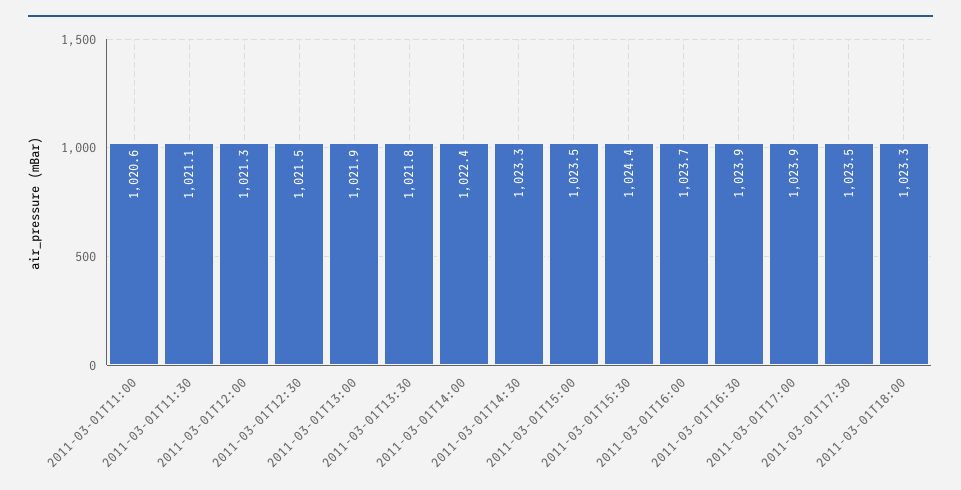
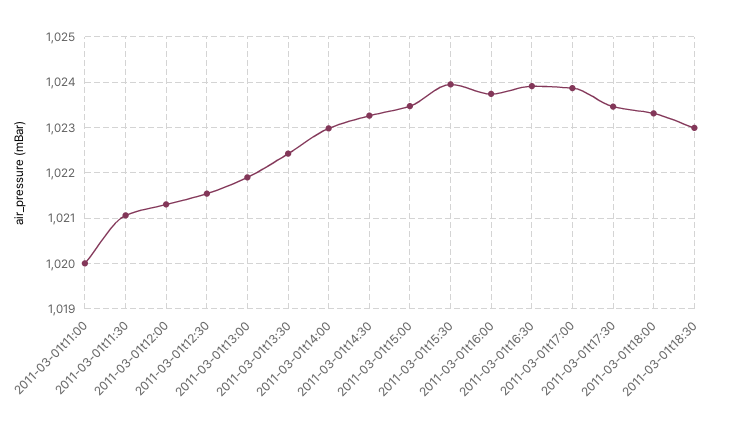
2011-03-01T11:00: 1020.6 -> 1020
2011-03-01T13:30: 1021.8 -> 1022.4
2011-03-01T14:00: 1022.4 -> 1023
2011-03-01T15:30: 1024.4 -> 1024
2011-03-01t18:30: none -> 1023

